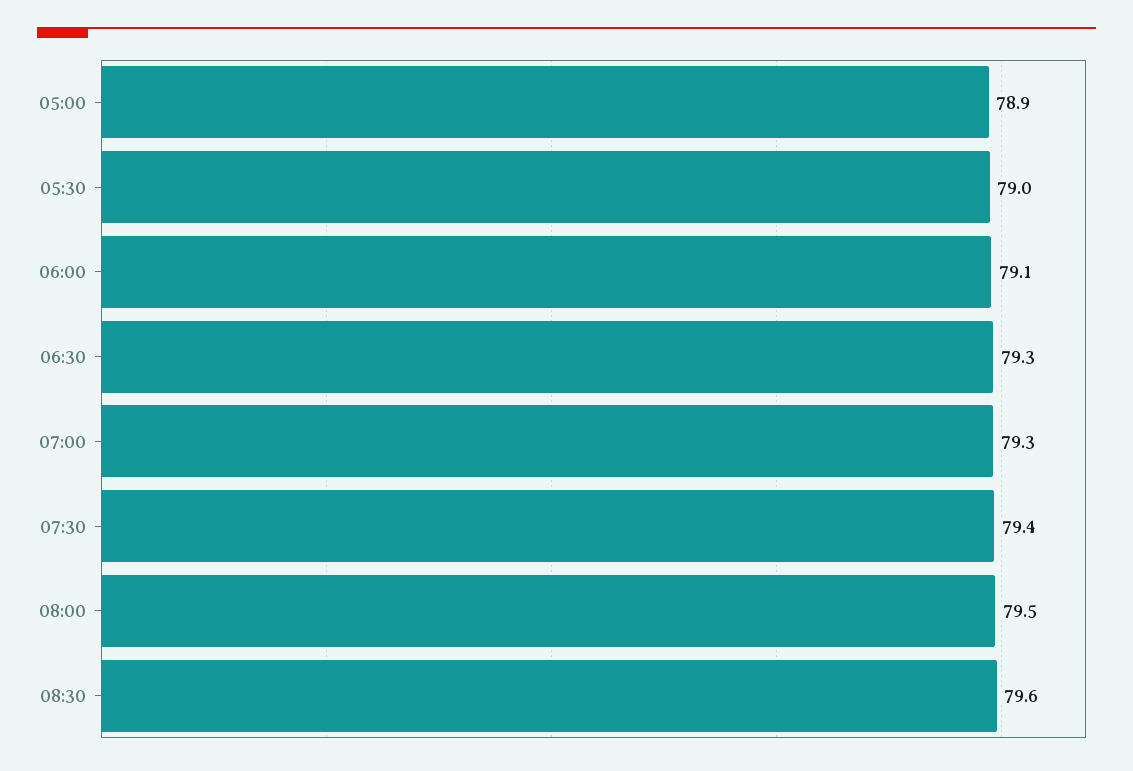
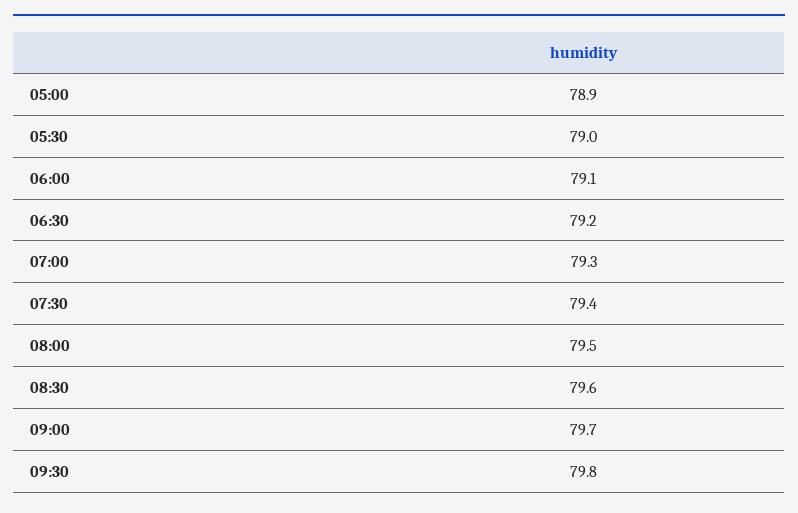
06:30: 79.3 -> 79.2
09:00: none -> 79.7
09:30: none -> 79.8

